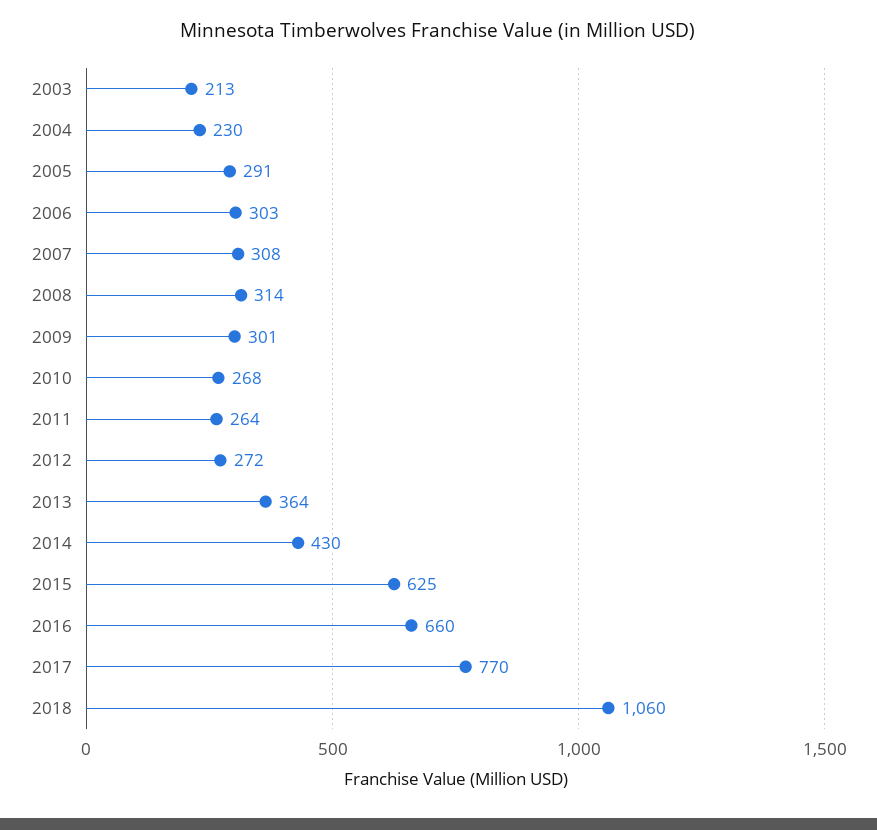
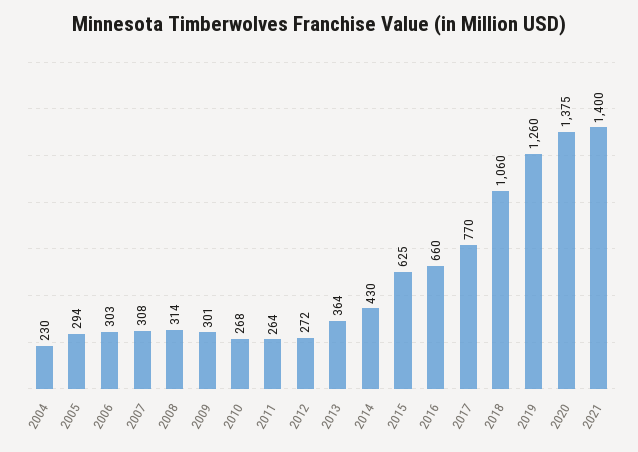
2003: 213 -> none
2005: 291 -> 294
2019: none -> 1260
2020: none -> 1375
2021: none -> 1400

